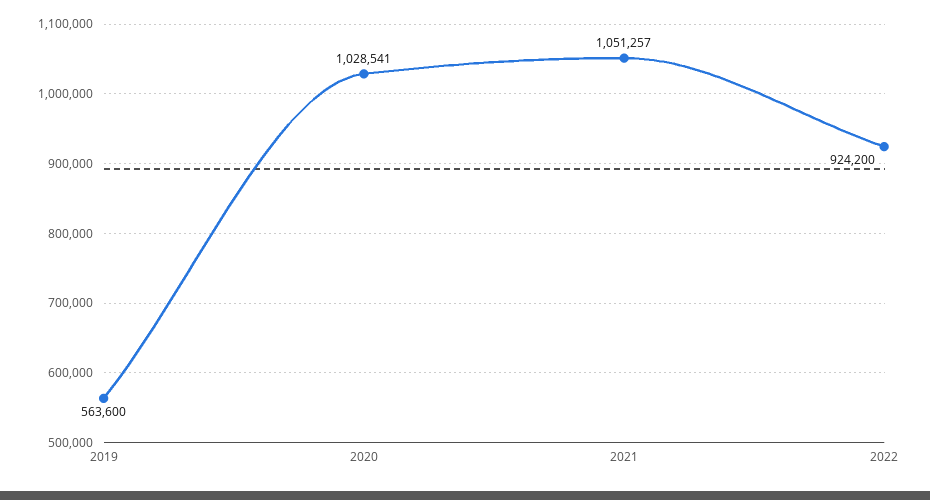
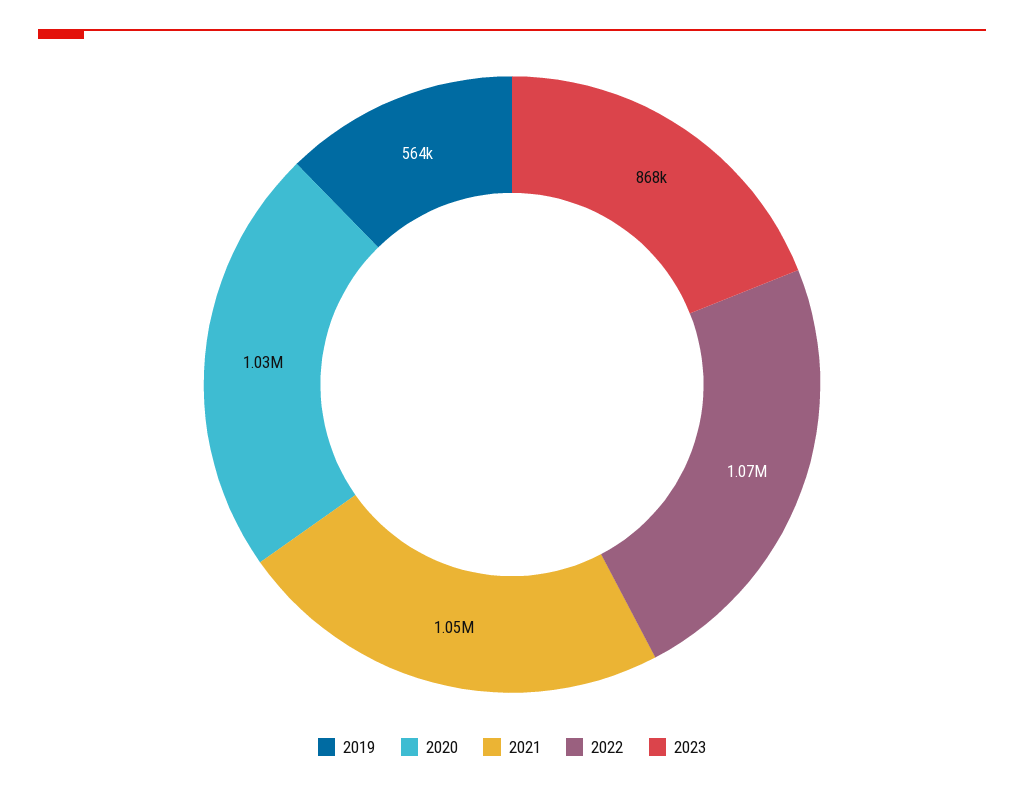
2022: 924200 -> 1070000
2023: none -> 868000

